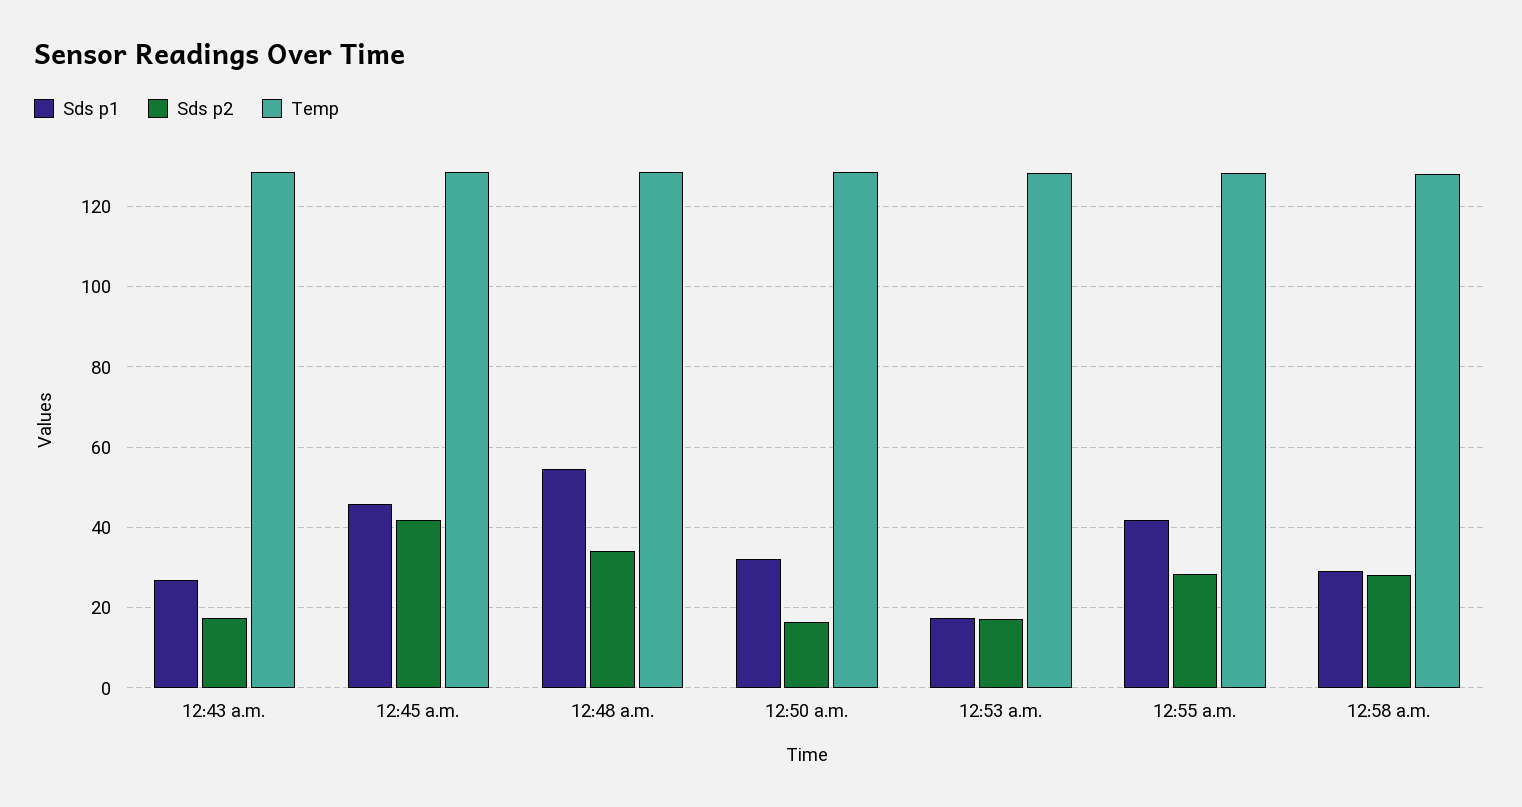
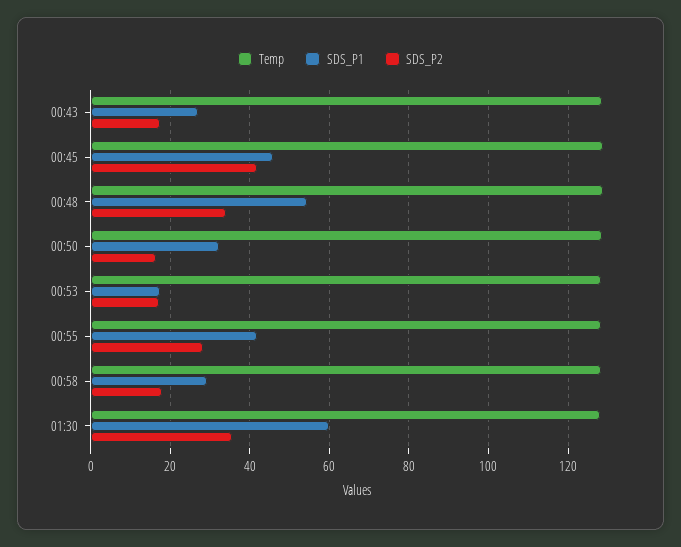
Sds p2, 12:58 a.m.: 28 -> 18
Temp, 01:30: none -> 128
Sds p1, 01:30: none -> 60
Sds p2, 01:30: none -> 36

